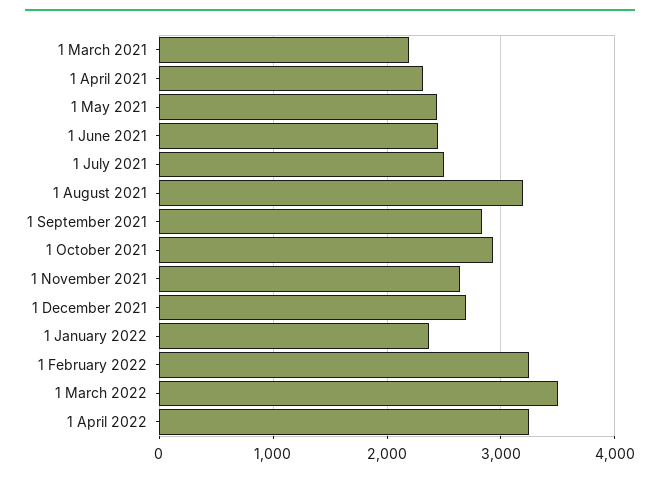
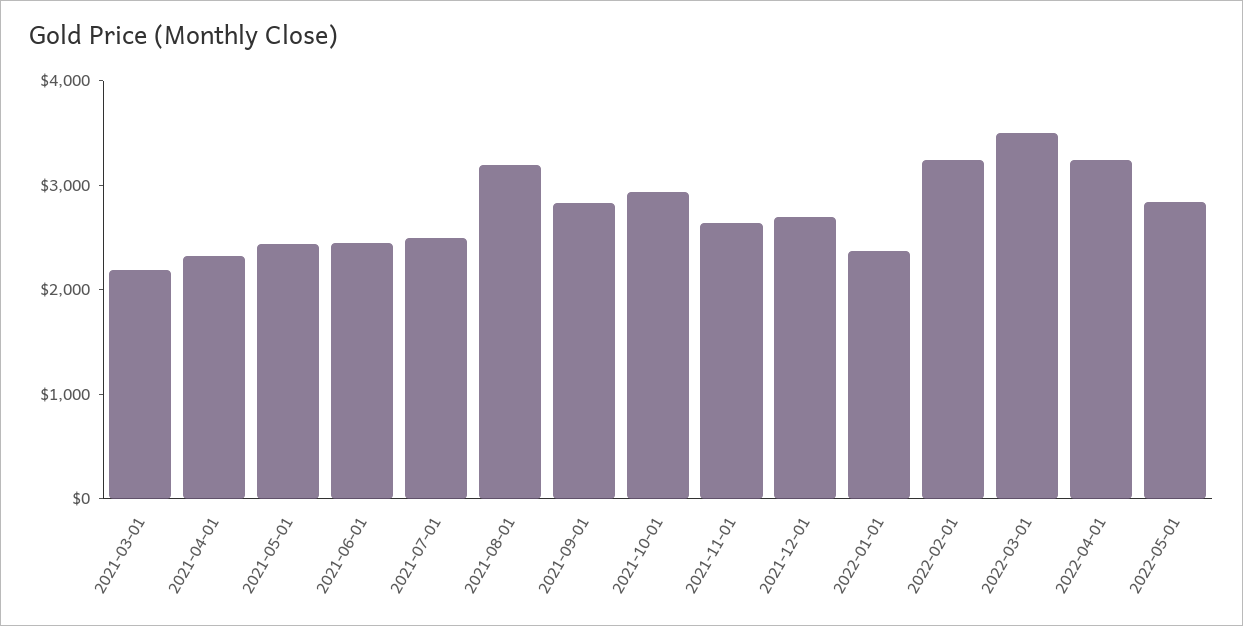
2022-05-01: none -> 2800

